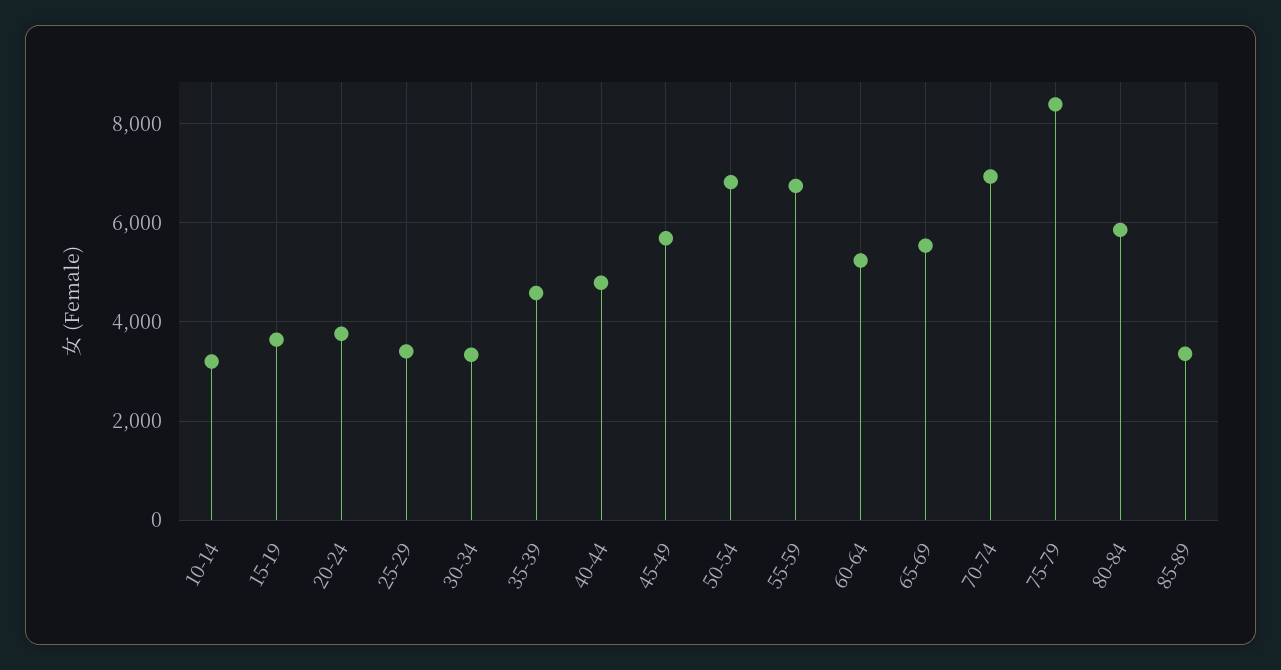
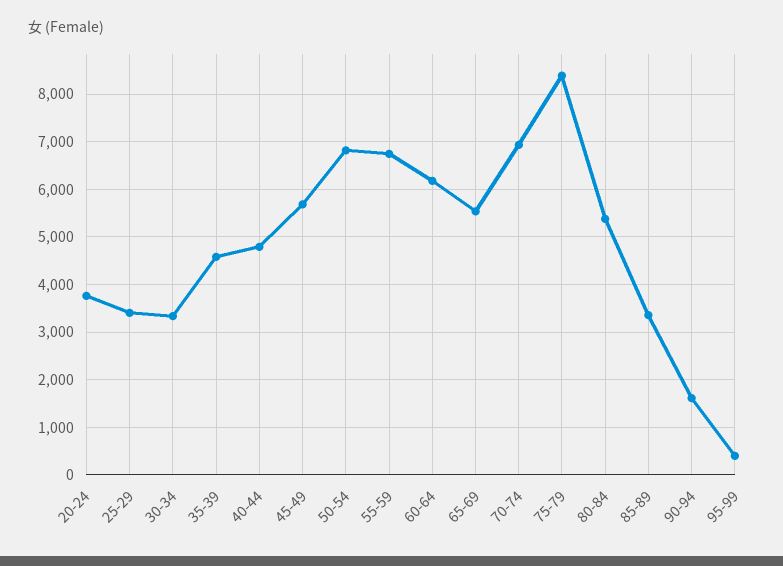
10-14: 3200 -> none
15-19: 3600 -> none
60-64: 5200 -> 6200
80-84: 5800 -> 5400
90-94: none -> 1600
95-99: none -> 400

